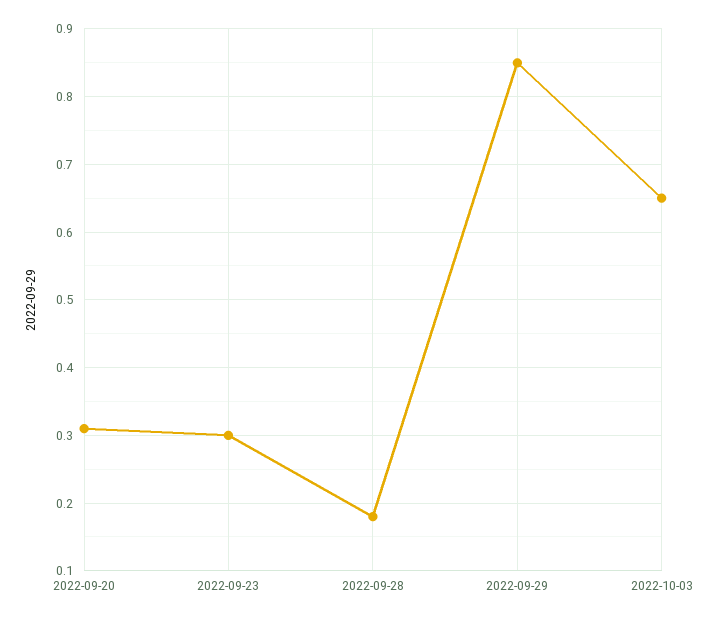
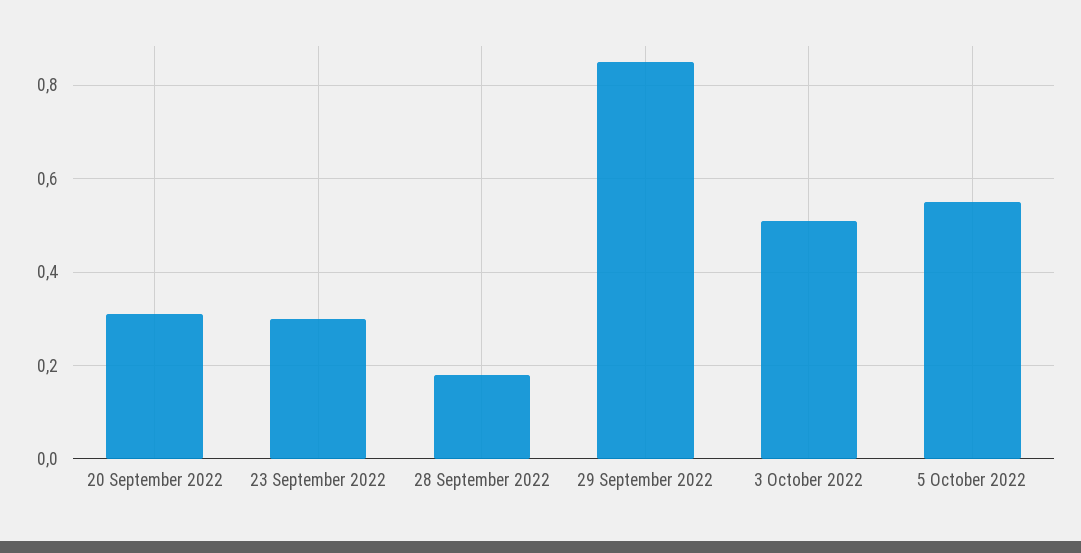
2022-10-03: 0.65 -> 0.5
5 October 2022: none -> 0.55

